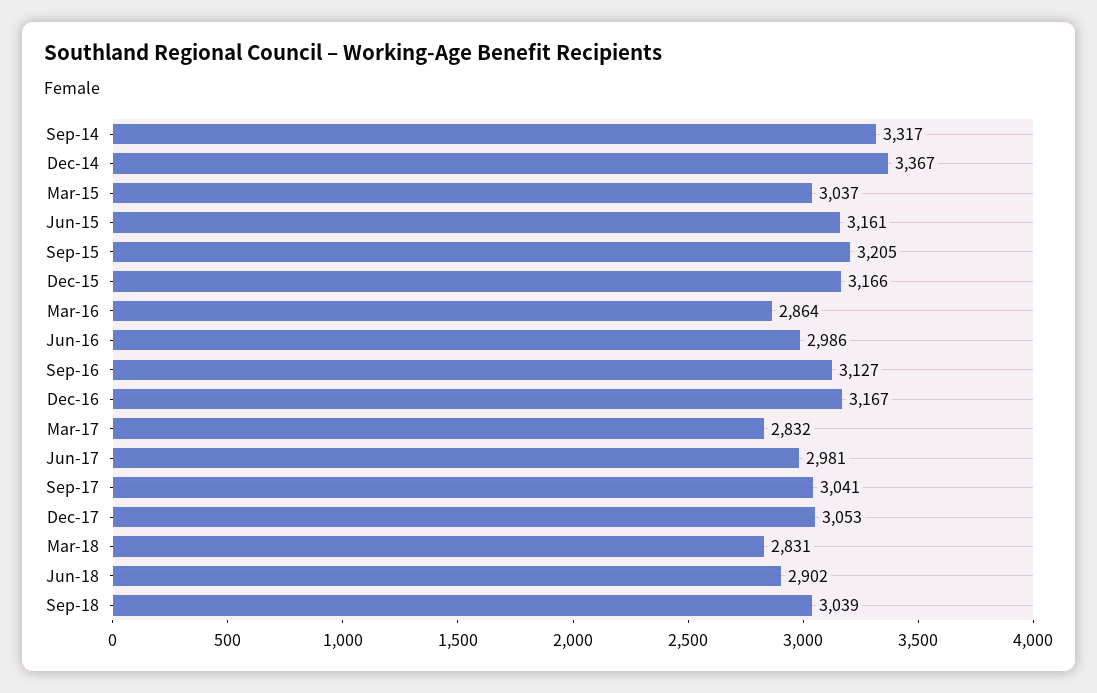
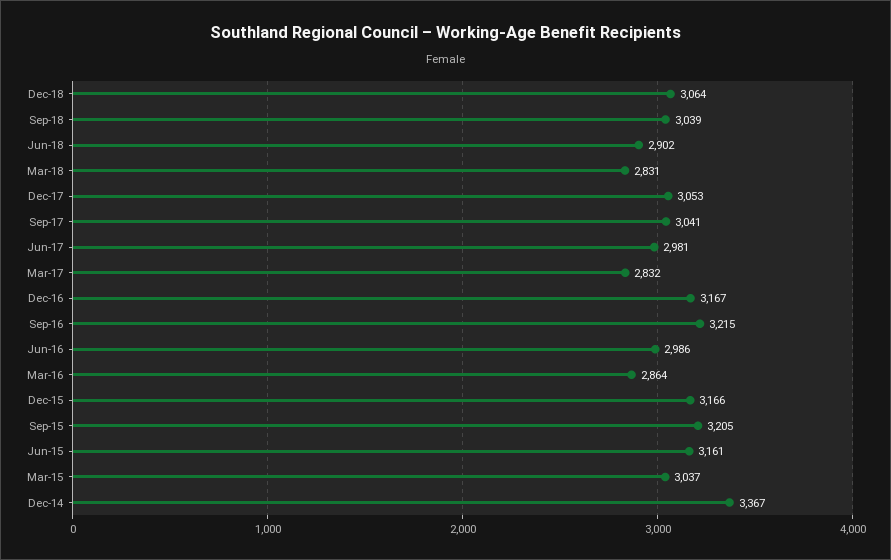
Sep-14: 3317 -> none
Sep-16: 3127 -> 3215
Dec-18: none -> 3064

